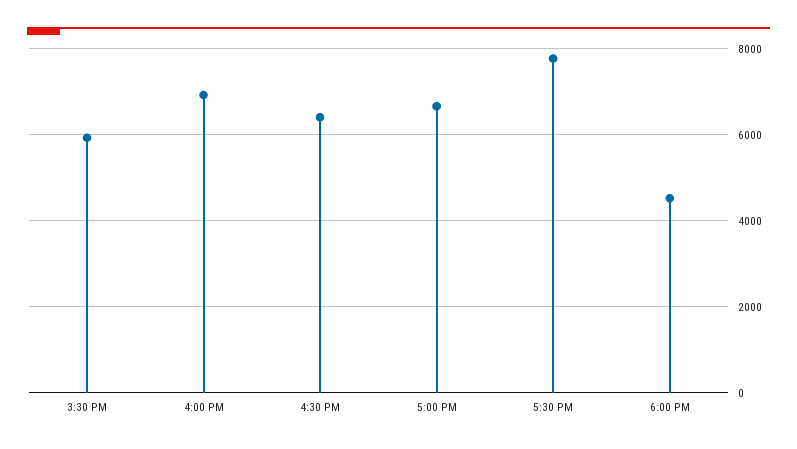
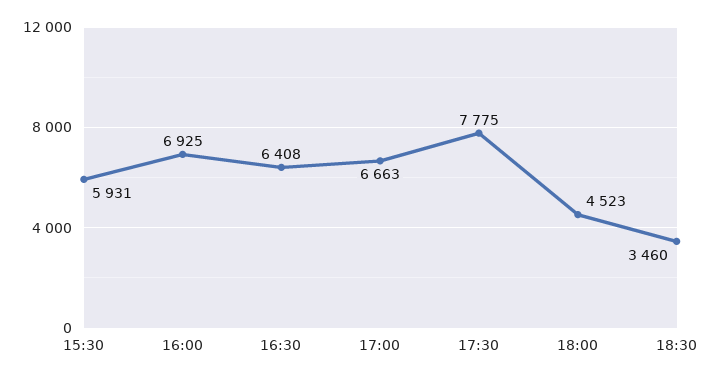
18:30: none -> 3460

